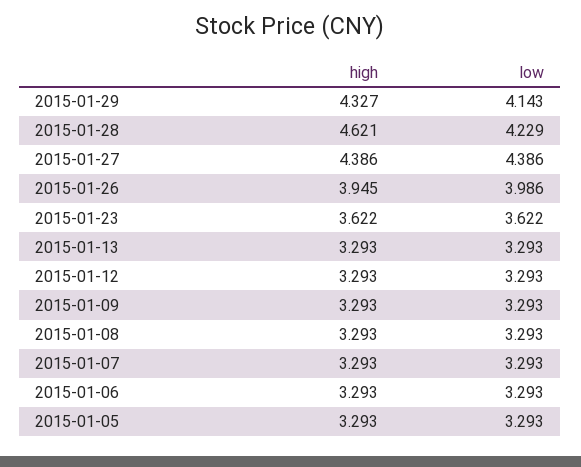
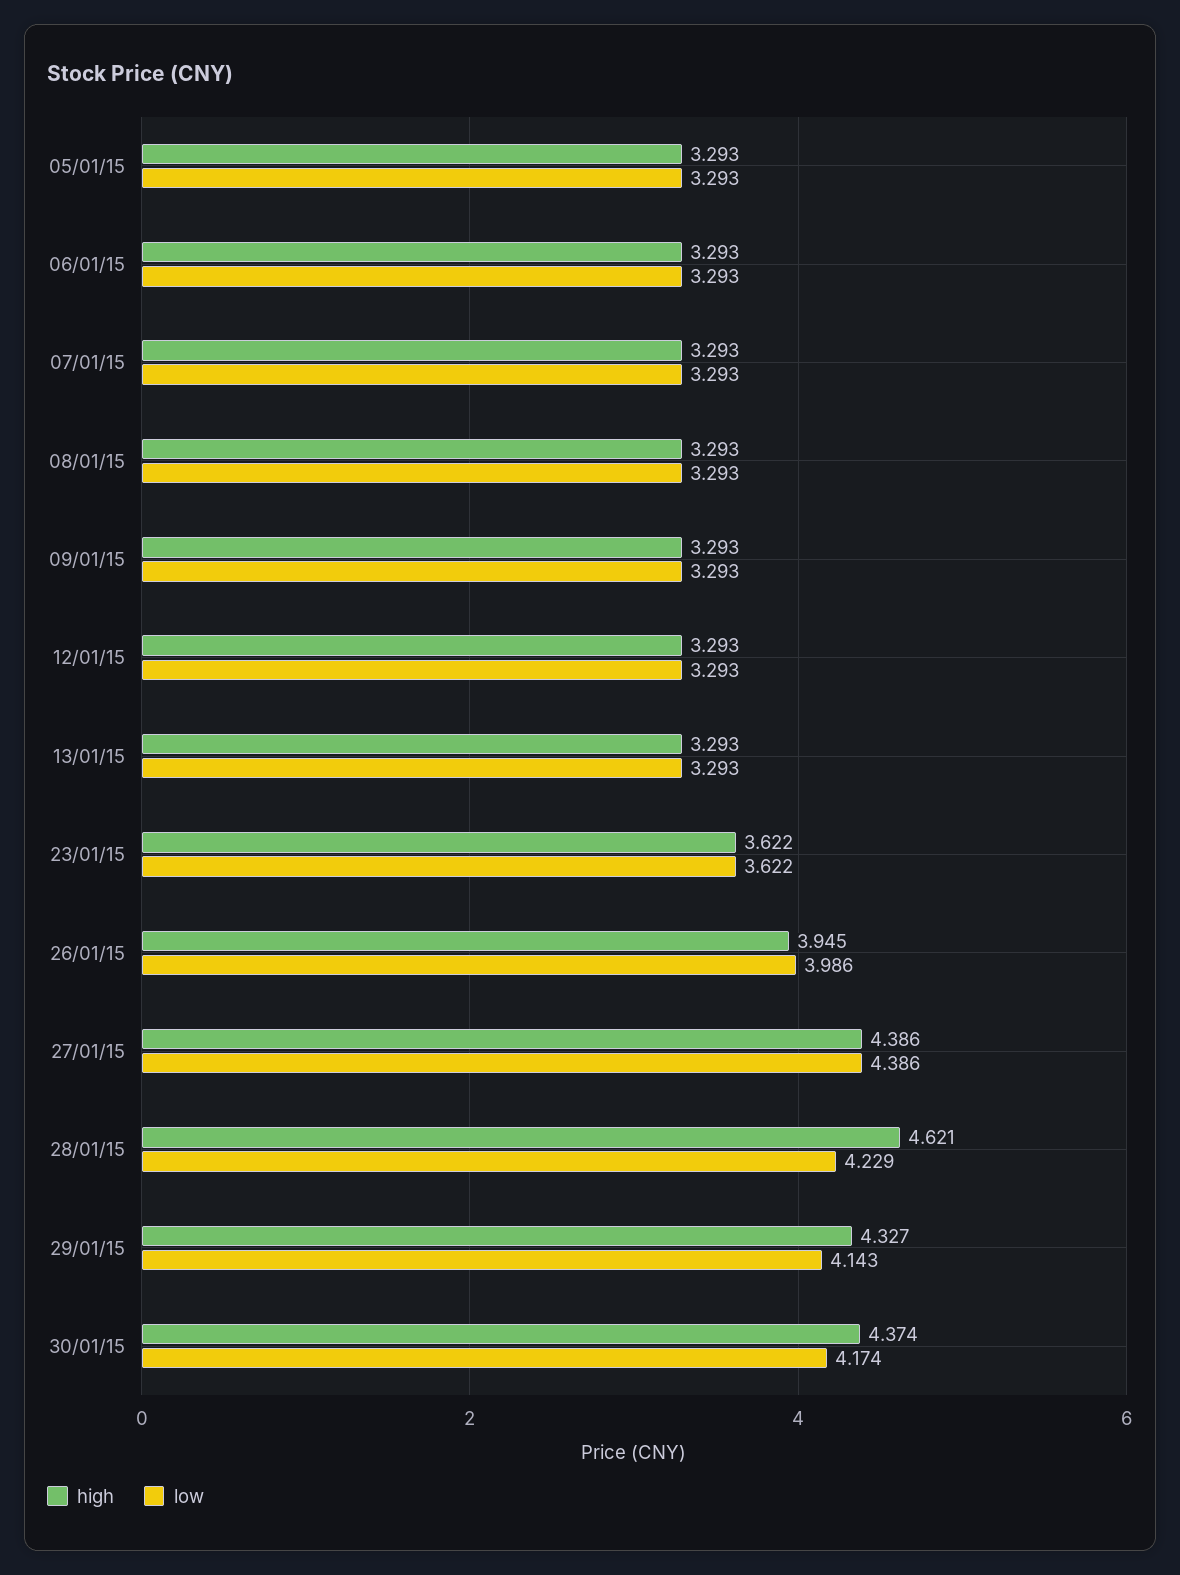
high, 30/01/15: none -> 4.374
low, 30/01/15: none -> 4.174

